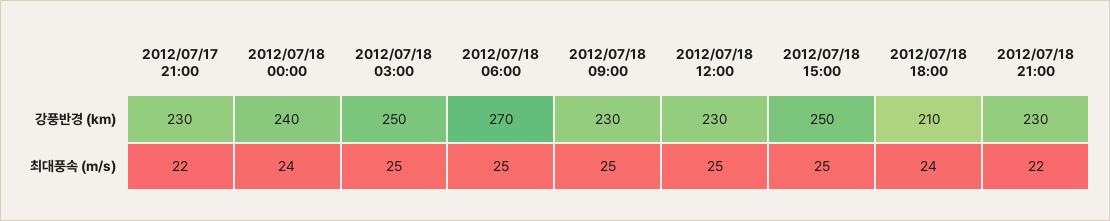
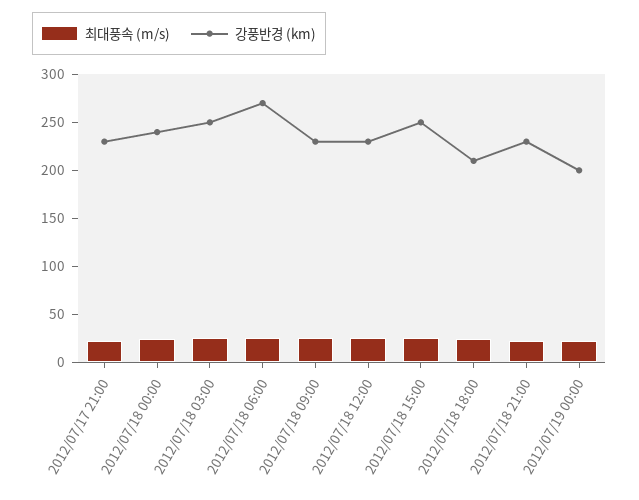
최대풍속 (m/s), 2012/07/19 00:00: none -> 20
강풍반경 (km), 2012/07/19 00:00: none -> 200

